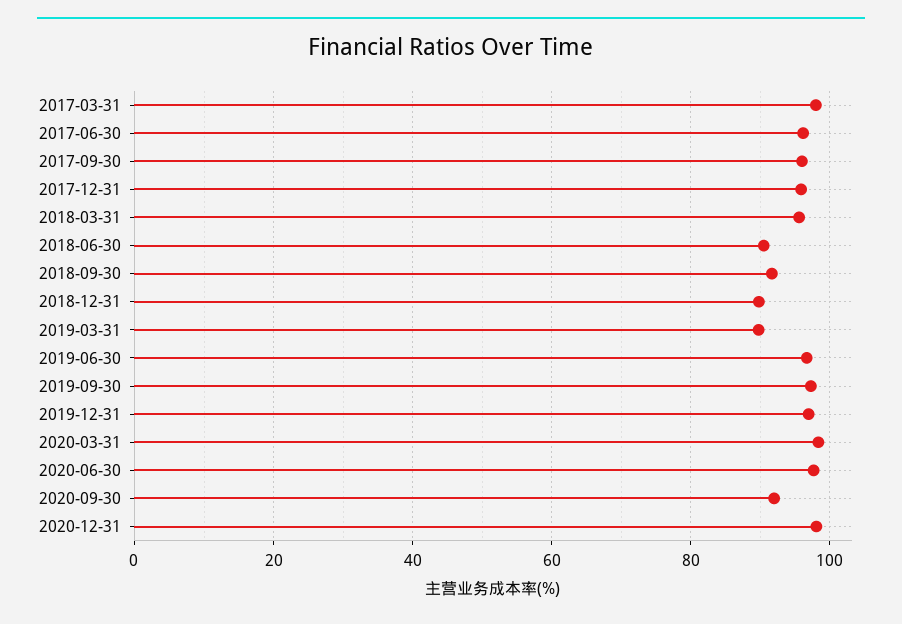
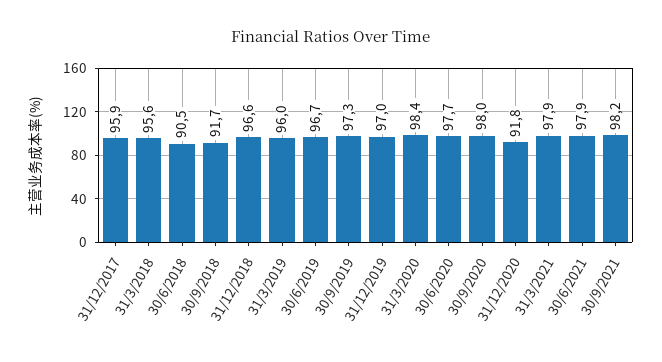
2017-03-31: 98 -> none
2017-06-30: 96 -> none
2017-09-30: 96 -> none
2018-12-31: 90 -> 96.6
2019-03-31: 90 -> 96
2020-09-30: 92 -> 98
2020-12-31: 98 -> 91.8
31/3/2021: none -> 97.9
30/6/2021: none -> 97.9
30/9/2021: none -> 98.2

